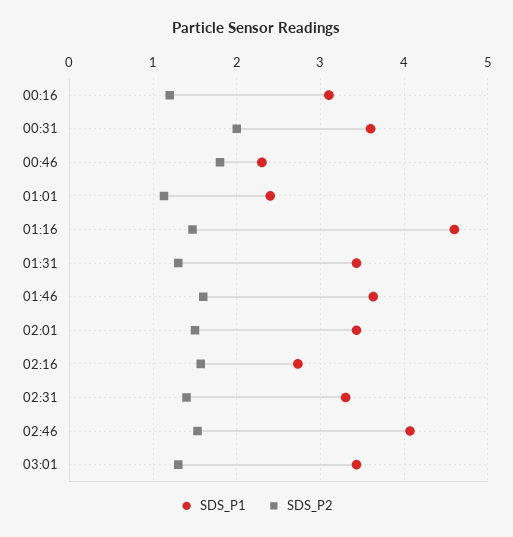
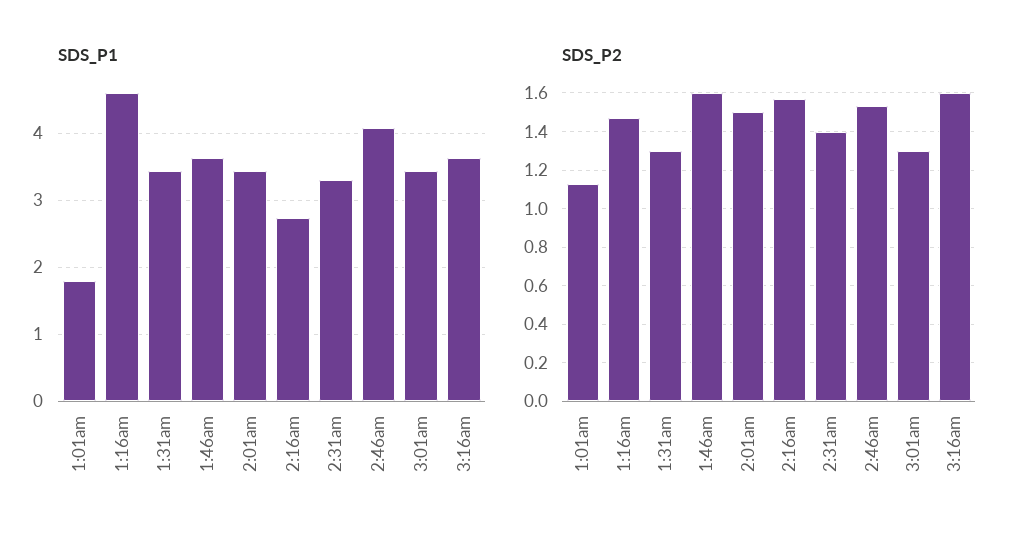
SDS_P1, 00:16: 3.1 -> none
SDS_P2, 00:16: 1.2 -> none
SDS_P1, 00:31: 3.6 -> none
SDS_P2, 00:31: 2 -> none
SDS_P1, 00:46: 2.3 -> none
SDS_P2, 00:46: 1.8 -> none
SDS_P1, 01:01: 2.4 -> 1.8
SDS_P1, 3:16am: none -> 3.6
SDS_P2, 3:16am: none -> 1.6

